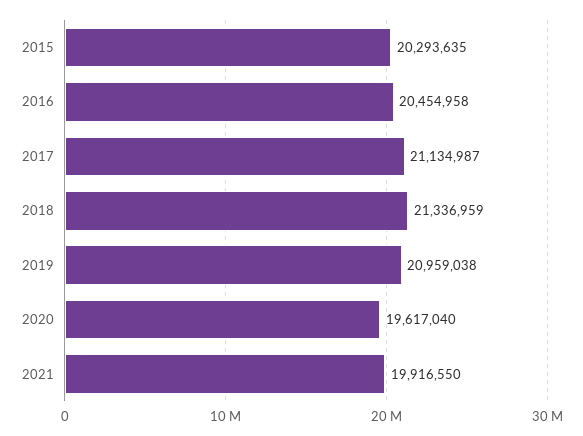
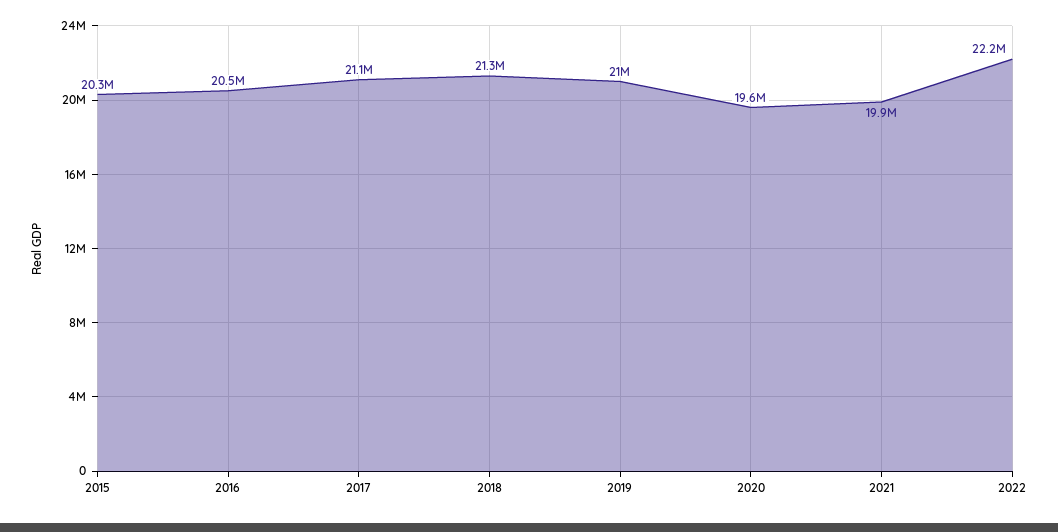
2022: none -> 22200000

